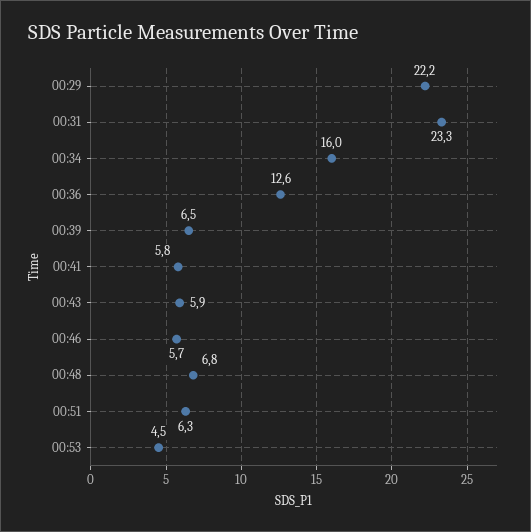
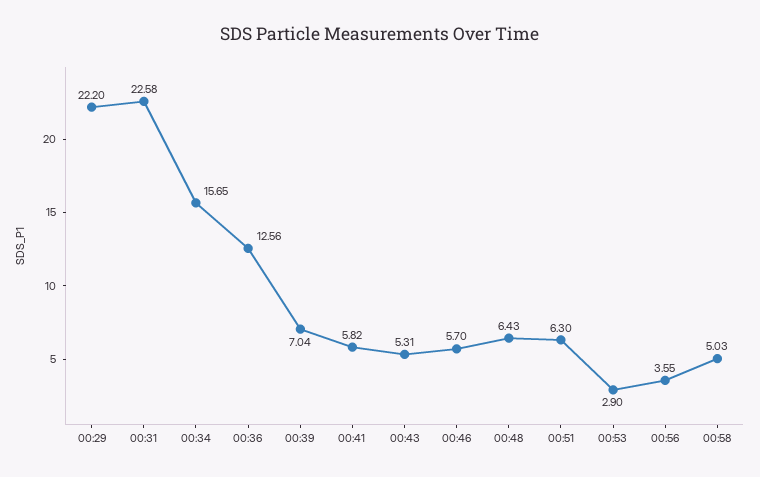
00:31: 23.3 -> 22.58
00:34: 16 -> 15.65
00:39: 6.5 -> 7.04
00:43: 5.9 -> 5.31
00:48: 6.8 -> 6.43
00:53: 4.5 -> 2.9
00:56: none -> 3.55
00:58: none -> 5.03

